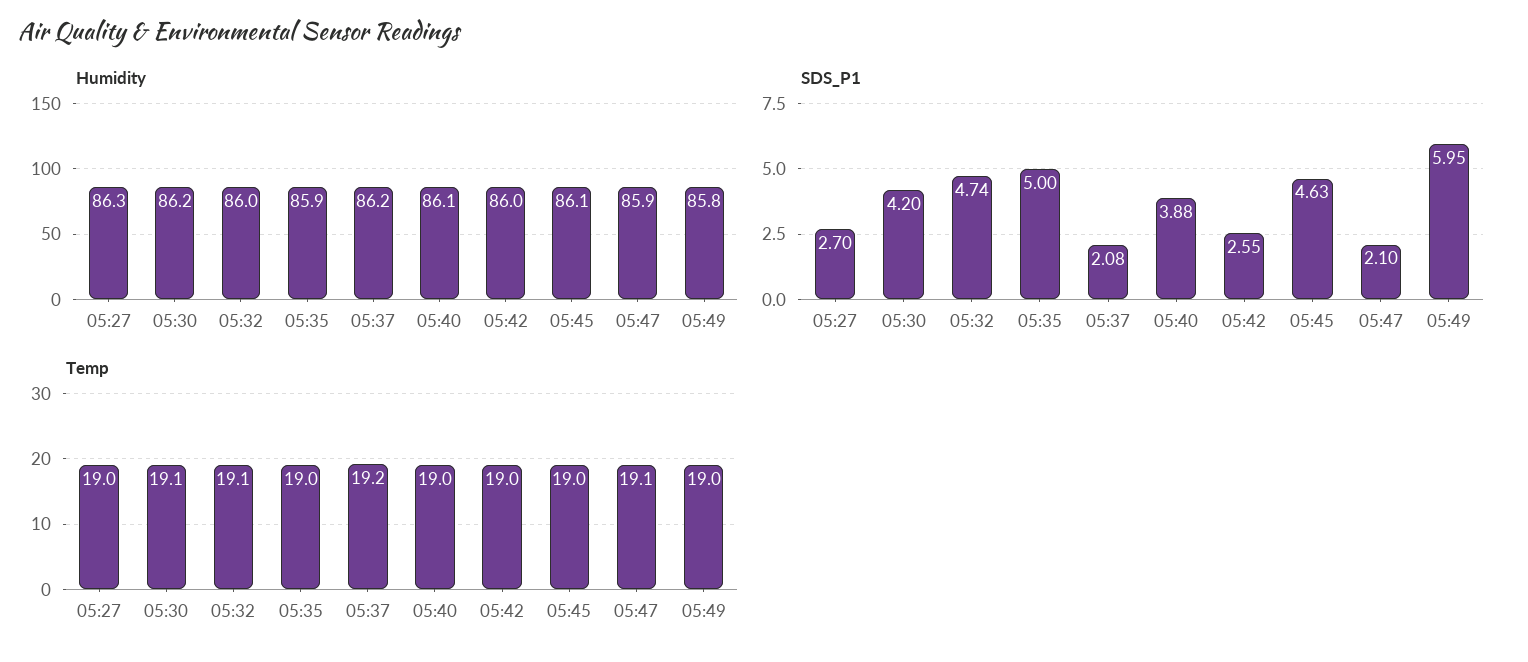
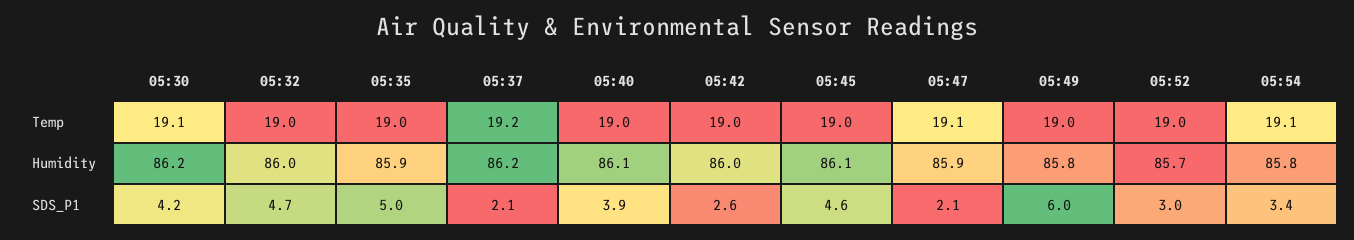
Humidity, 05:27: 86.3 -> none
SDS_P1, 05:27: 2.7 -> none
Temp, 05:27: 19 -> none
Temp, 05:32: 19.1 -> 19
Temp, 05:52: none -> 19
Temp, 05:54: none -> 19.1
Humidity, 05:52: none -> 85.7
Humidity, 05:54: none -> 85.8
SDS_P1, 05:52: none -> 3
SDS_P1, 05:54: none -> 3.4

